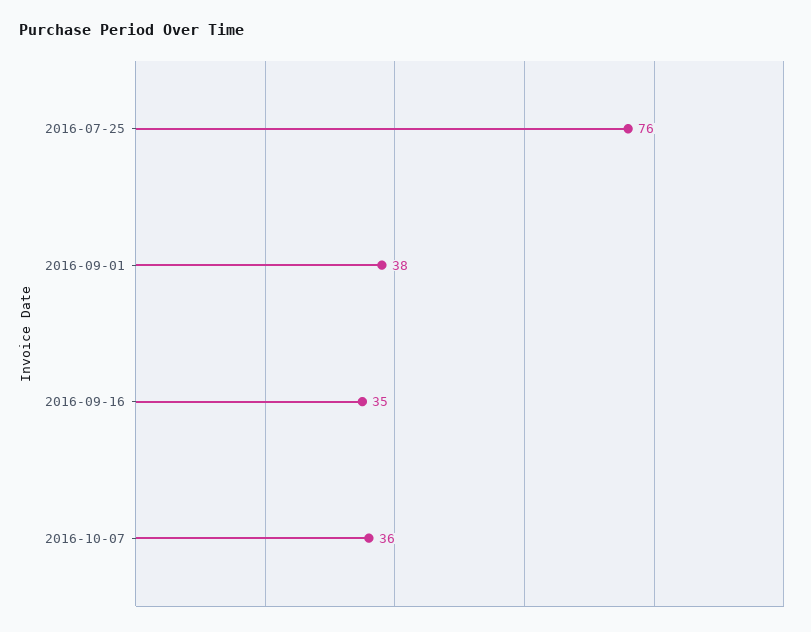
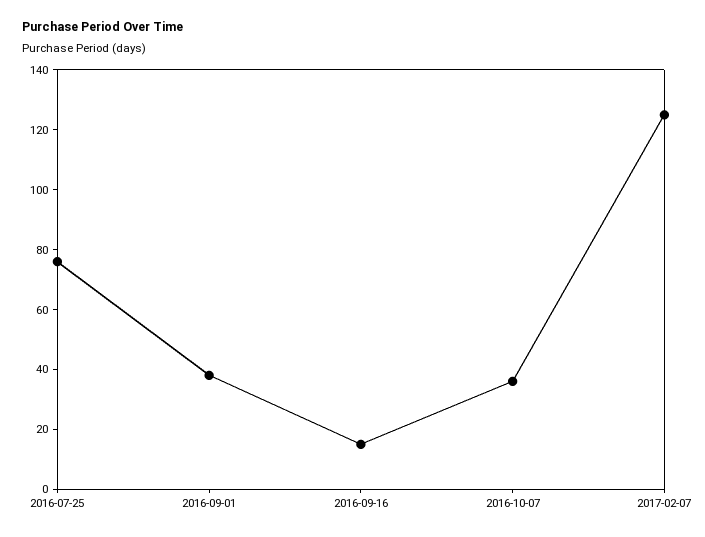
2016-09-16: 35 -> 15
2017-02-07: none -> 125

